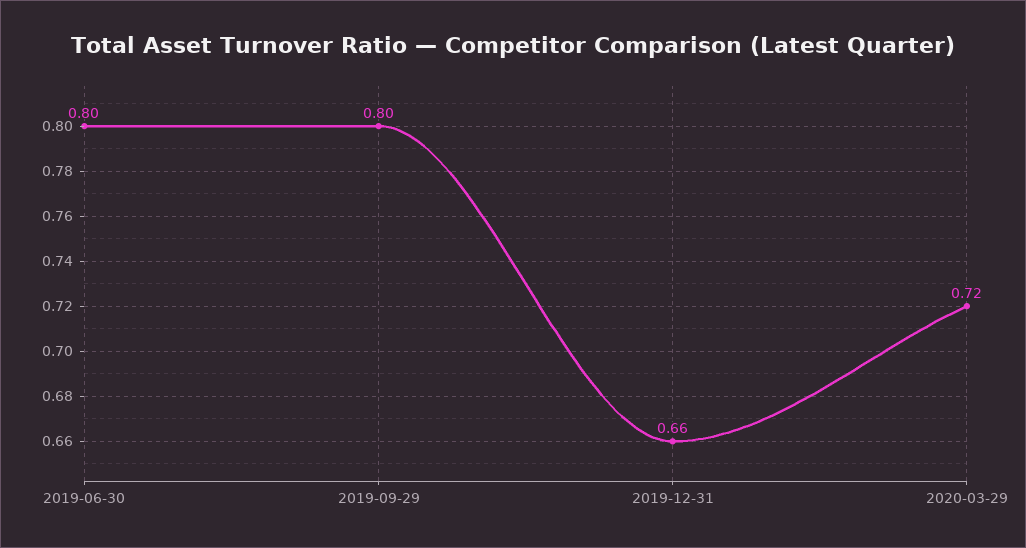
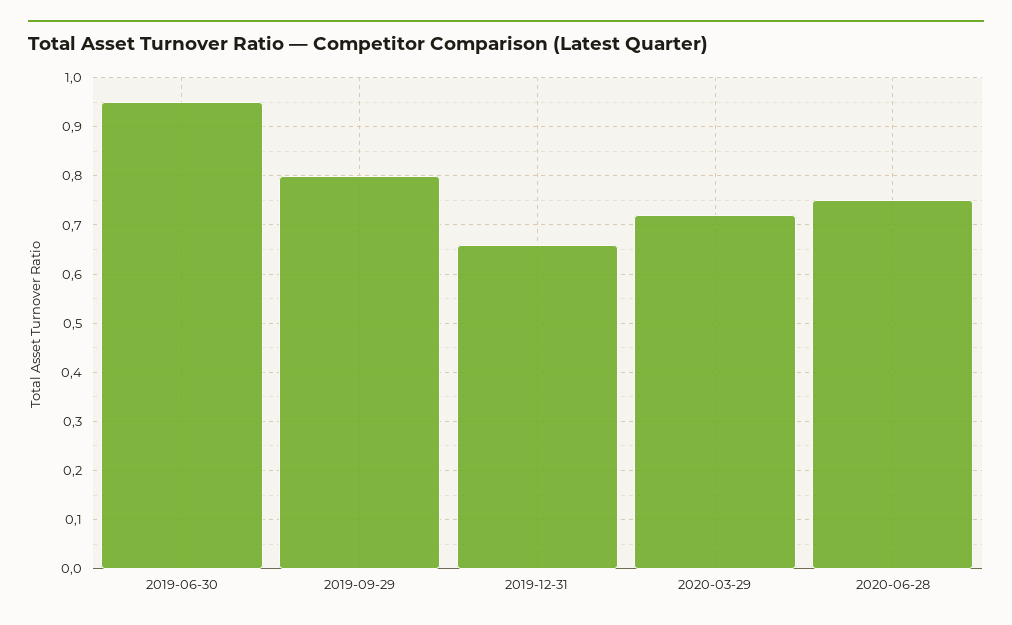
2019-06-30: 0.8 -> 0.95
2020-06-28: none -> 0.75

